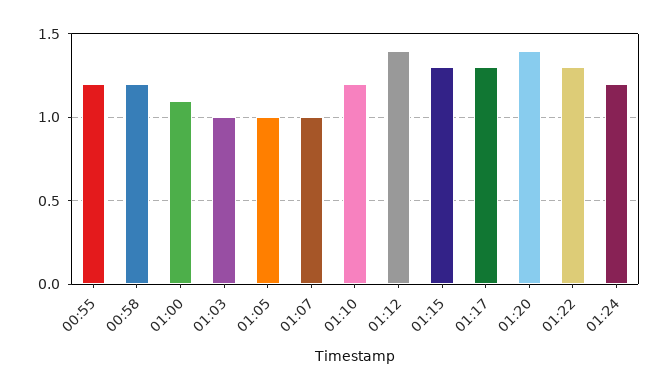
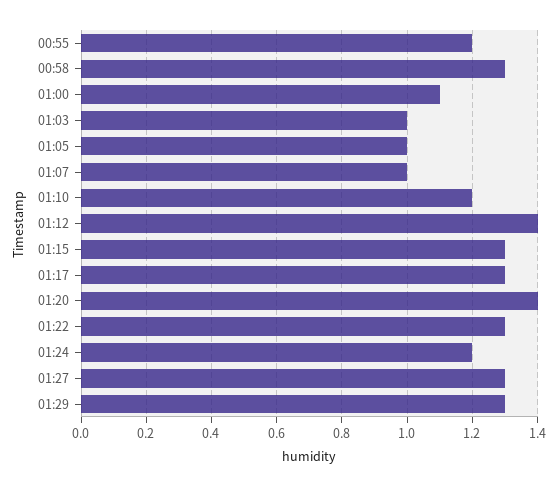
00:58: 1.2 -> 1.3
01:27: none -> 1.3
01:29: none -> 1.3

